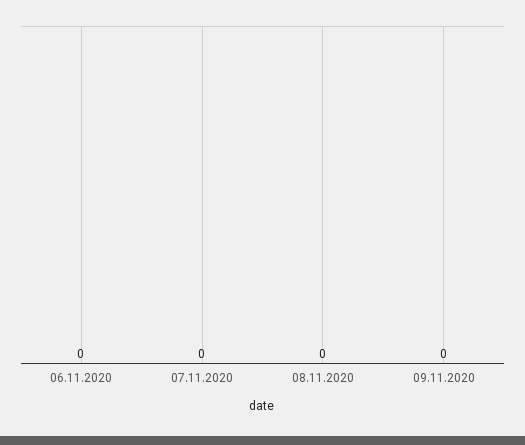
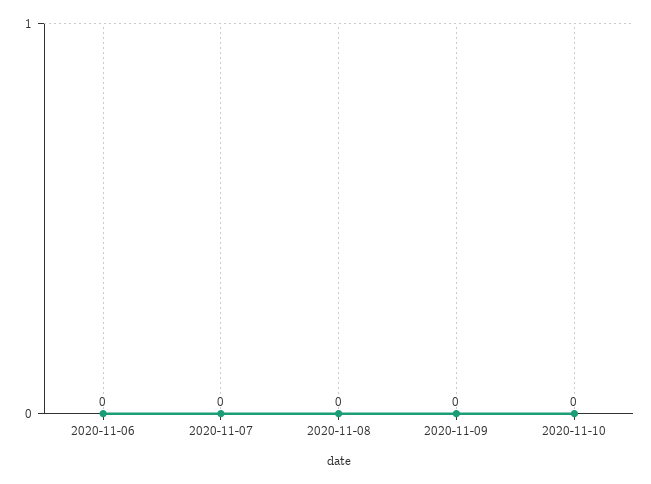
2020-11-10: none -> 0

